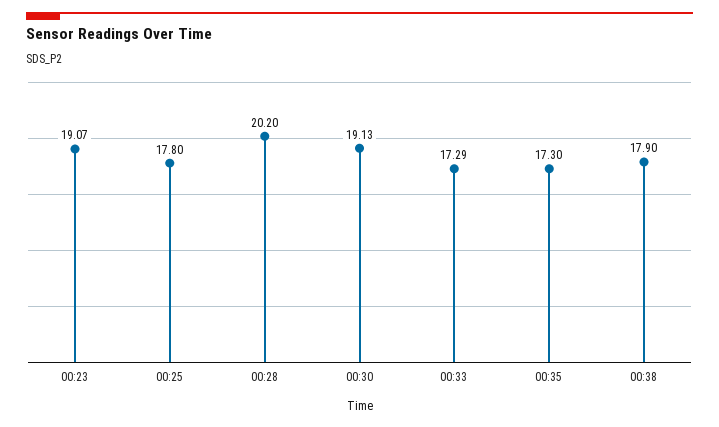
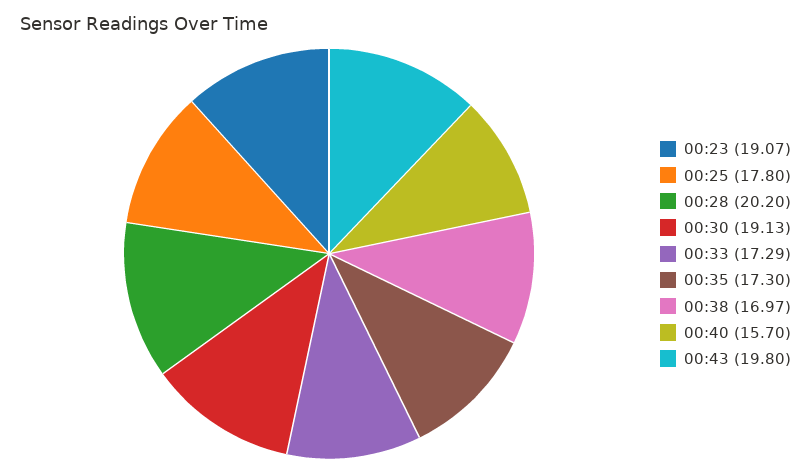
00:38: 17.9 -> 16.97
00:40: none -> 15.7
00:43: none -> 19.8

